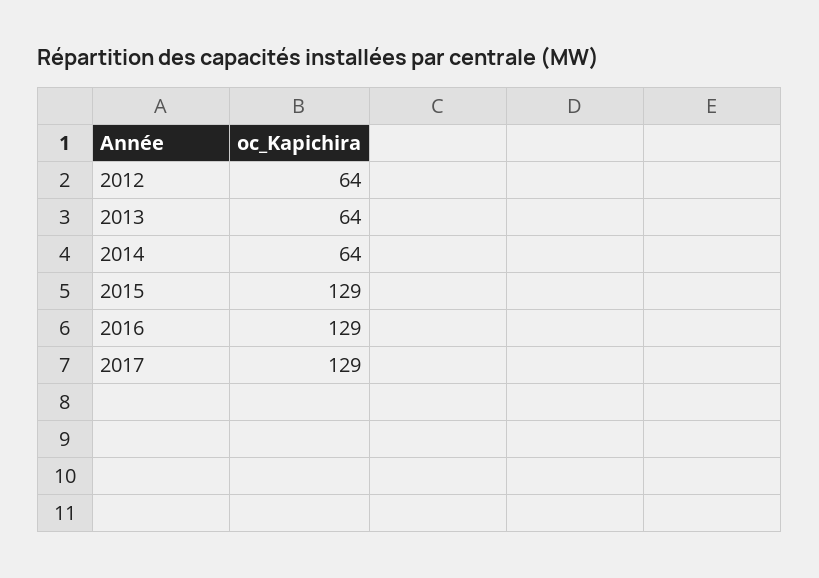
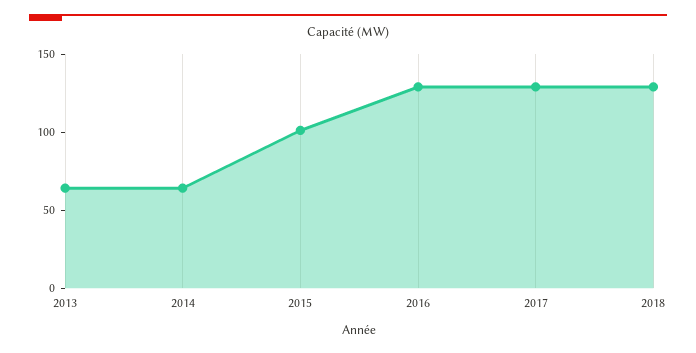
2012: 64 -> none
2015: 129 -> 100
2018: none -> 130

